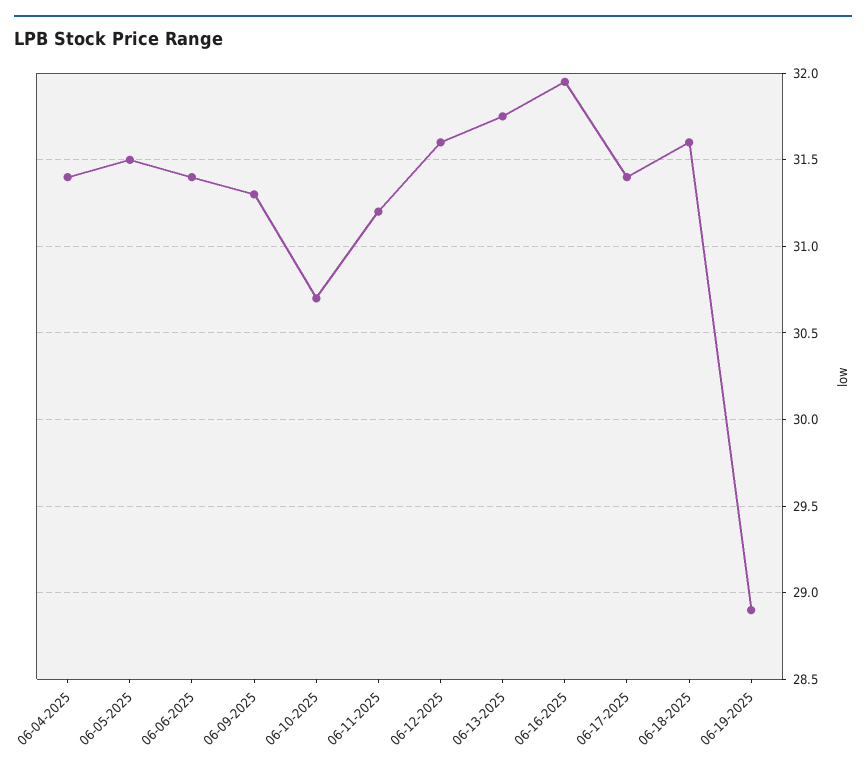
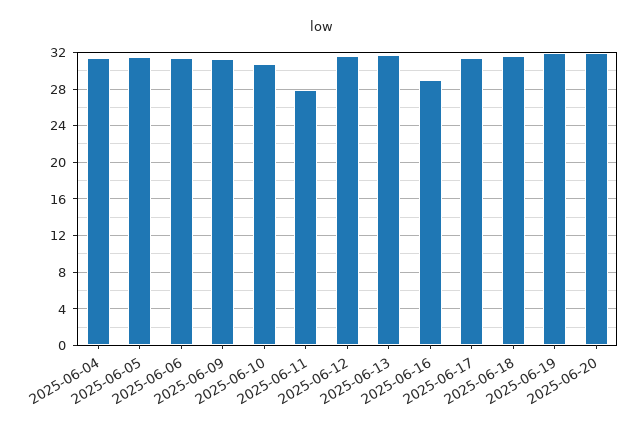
06-11-2025: 31.2 -> 28
06-16-2025: 31.95 -> 29
06-19-2025: 28.9 -> 32
2025-06-20: none -> 32

